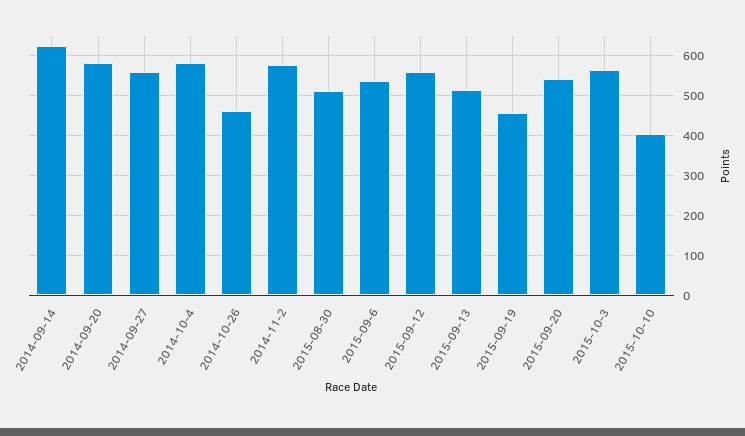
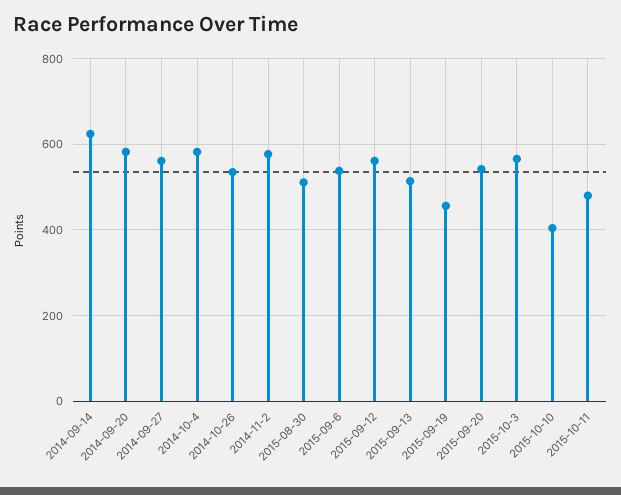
2014-10-26: 460 -> 540
2015-10-11: none -> 480

